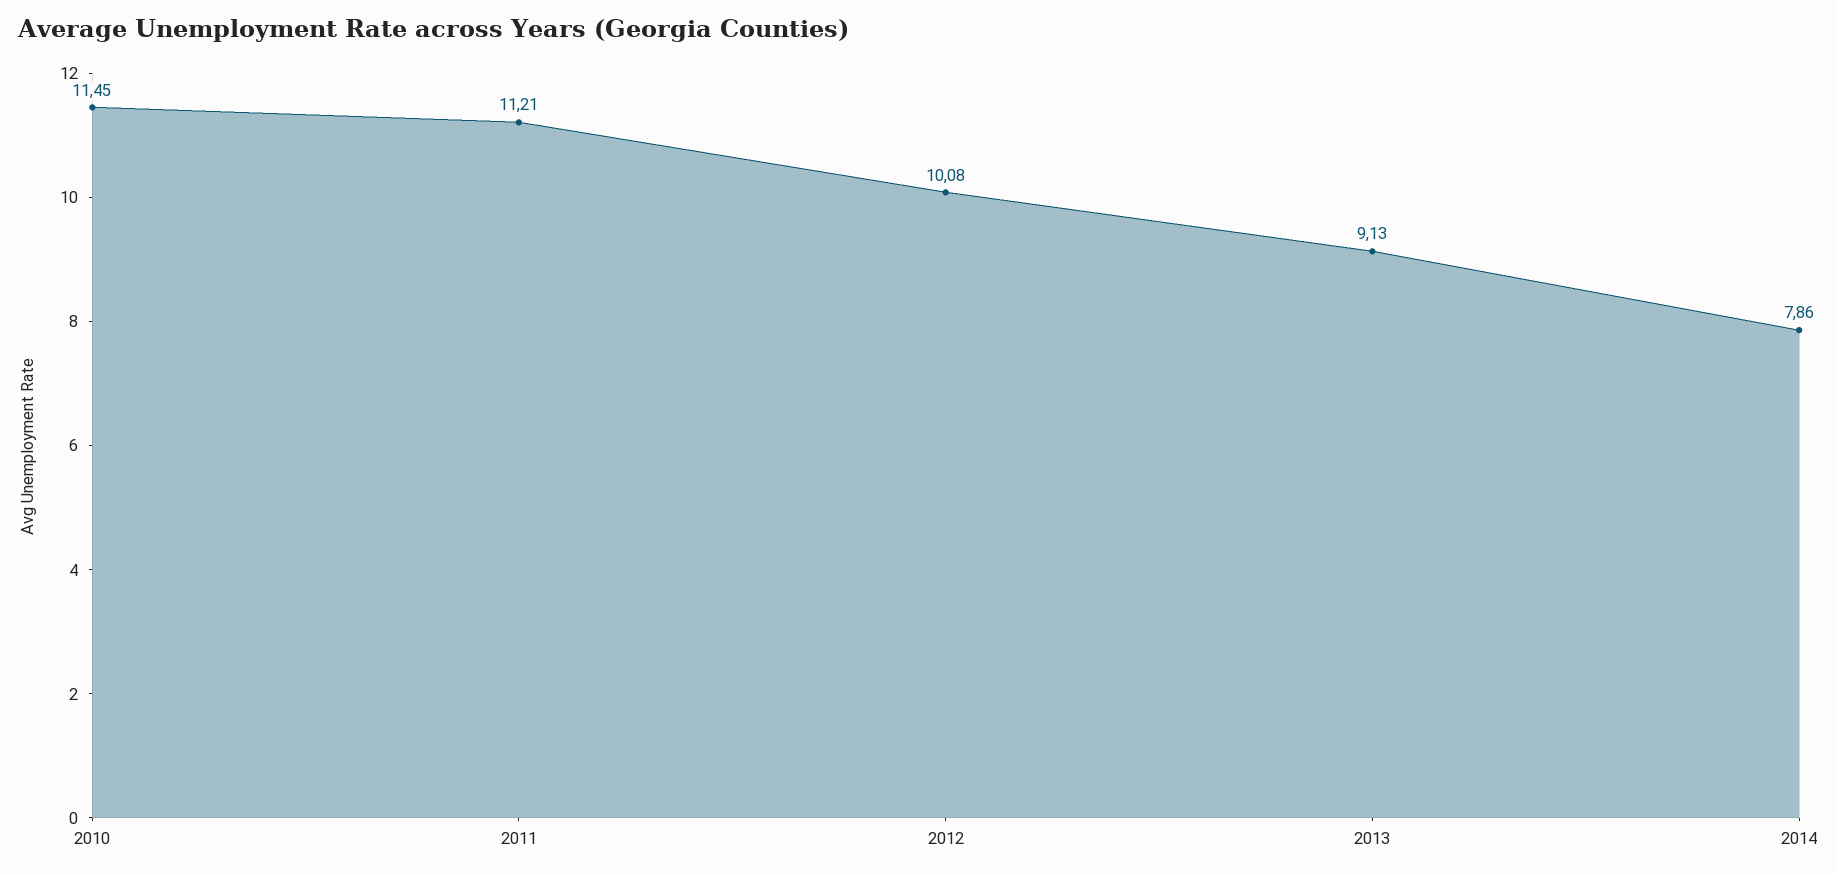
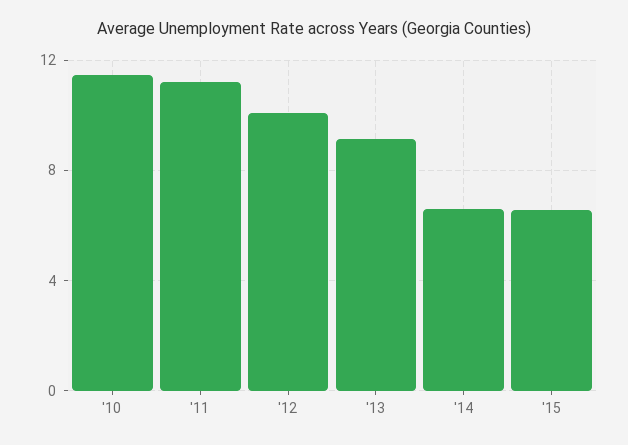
2014: 7.86 -> 6.5
'15: none -> 6.5

